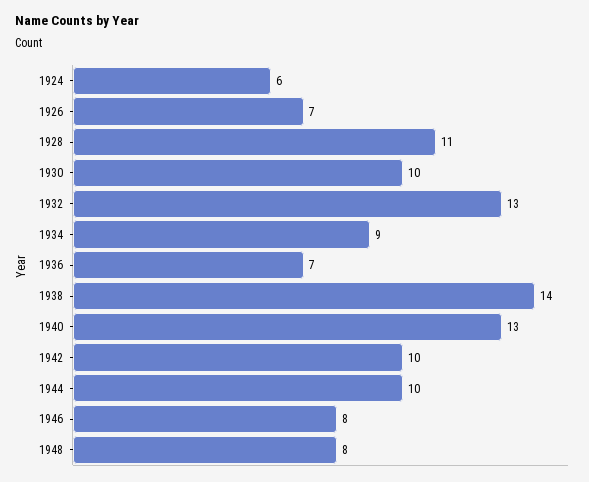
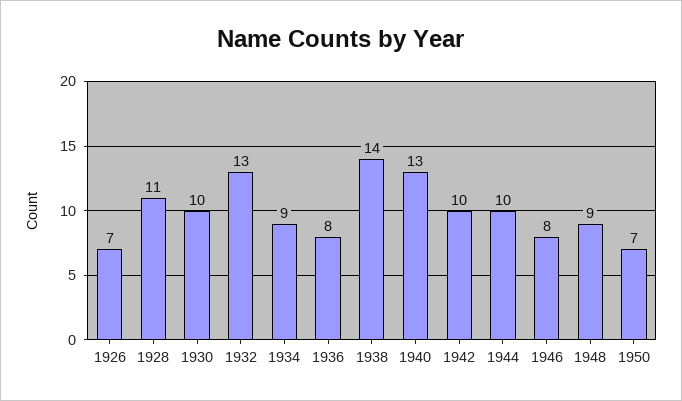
1924: 6 -> none
1936: 7 -> 8
1948: 8 -> 9
1950: none -> 7

